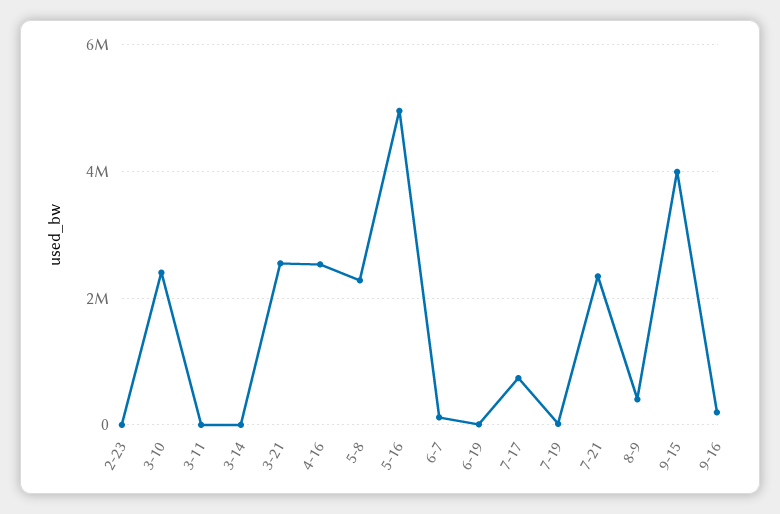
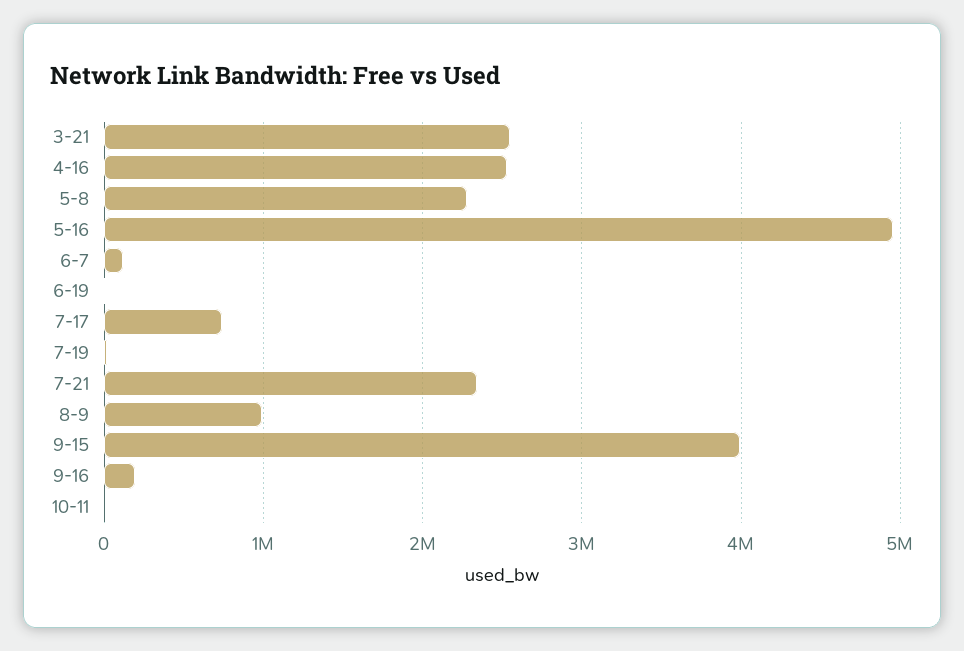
2-23: 0 -> none
3-10: 2400000 -> none
3-11: 0 -> none
3-14: 0 -> none
8-9: 400000 -> 1000000
10-11: none -> 0

